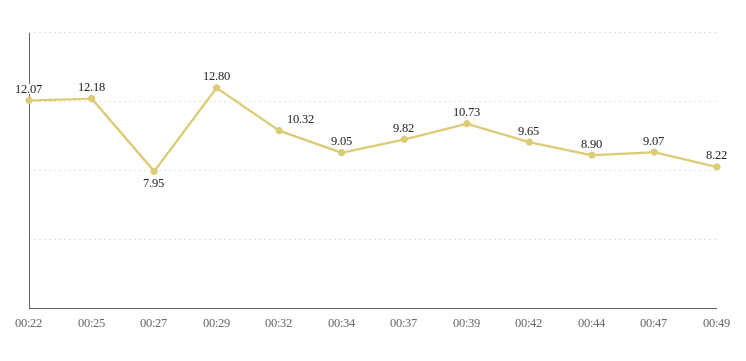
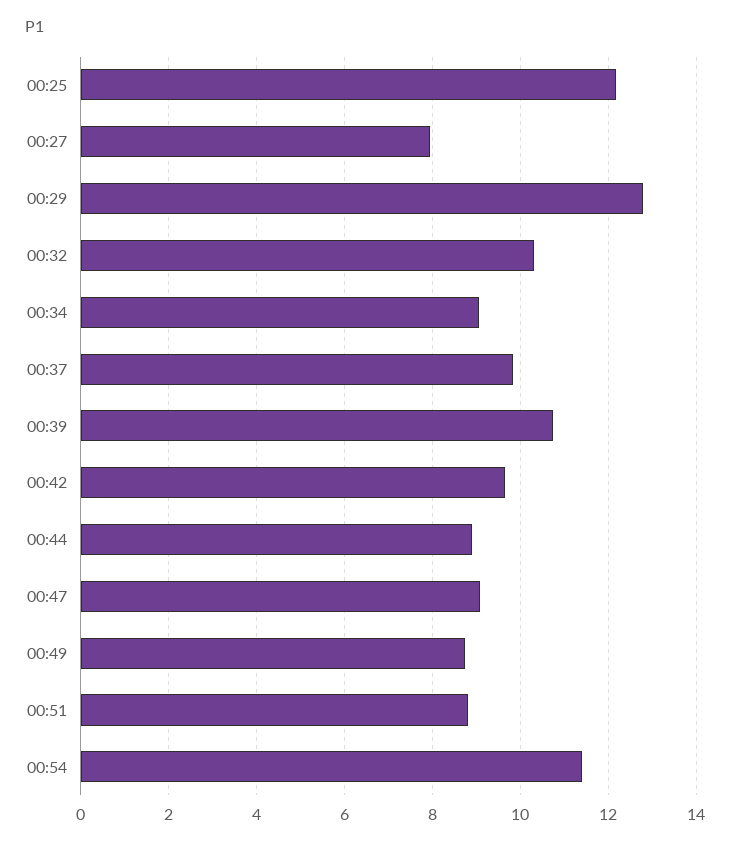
00:22: 12.07 -> none
00:49: 8.22 -> 8.8
00:51: none -> 8.8
00:54: none -> 11.4

